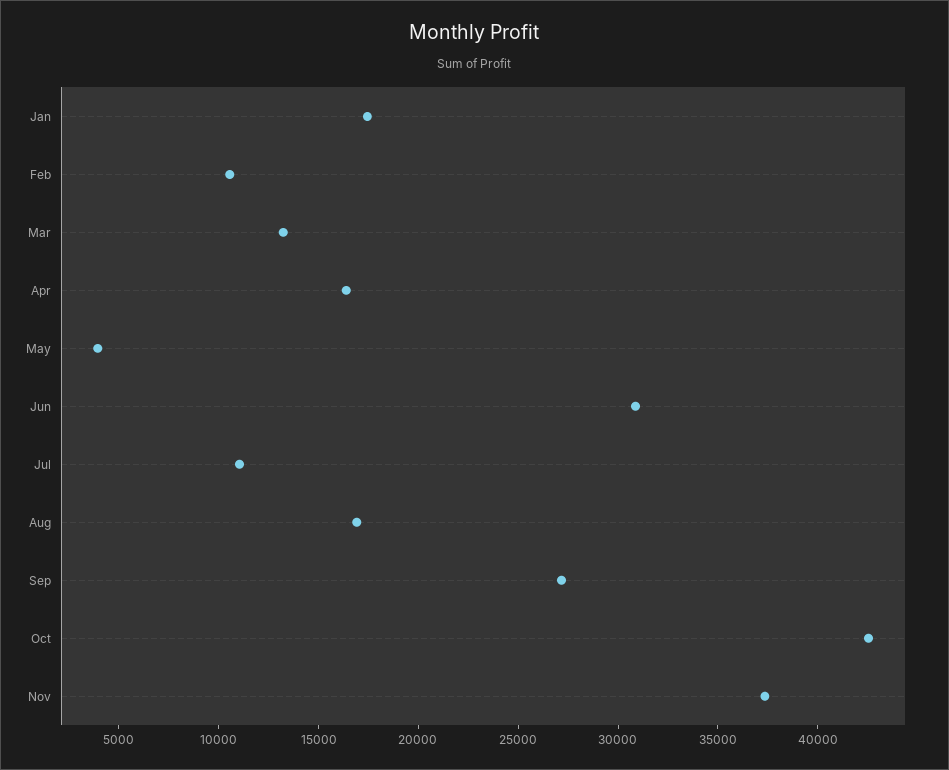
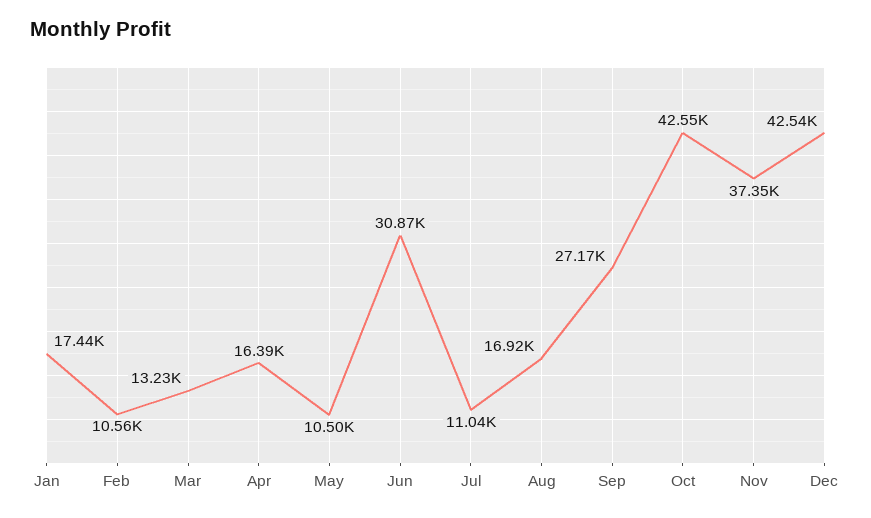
May: 4000 -> 10500
Dec: none -> 42540

